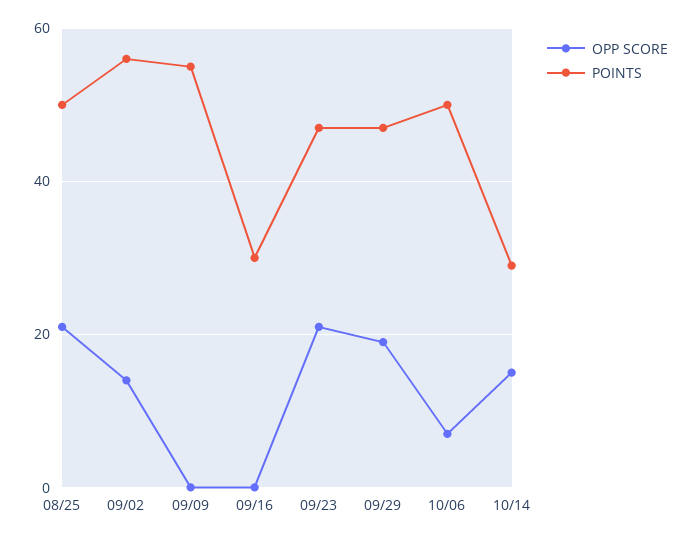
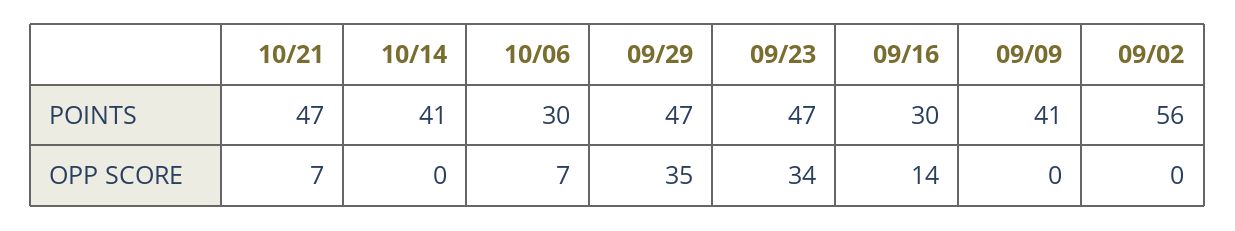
OPP SCORE, 08/25: 20 -> none
POINTS, 08/25: 50 -> none
OPP SCORE, 09/02: 15 -> 0
POINTS, 09/09: 55 -> 41
OPP SCORE, 09/16: 0 -> 14
OPP SCORE, 09/23: 20 -> 34
OPP SCORE, 09/29: 20 -> 35
POINTS, 10/06: 50 -> 30
OPP SCORE, 10/14: 15 -> 0
POINTS, 10/14: 30 -> 41
POINTS, 10/21: none -> 47
OPP SCORE, 10/21: none -> 7

